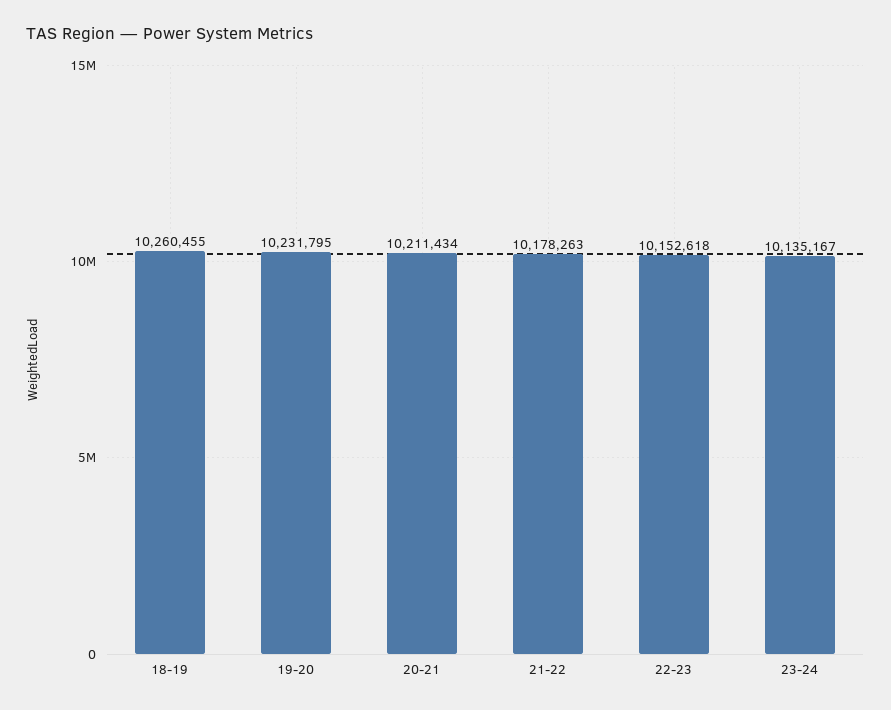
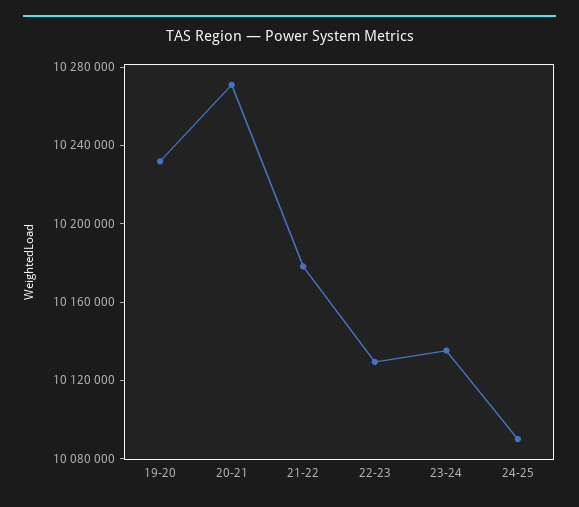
18-19: 10260455 -> none
20-21: 10211434 -> 10270000
22-23: 10152618 -> 10130000
24-25: none -> 10090000

